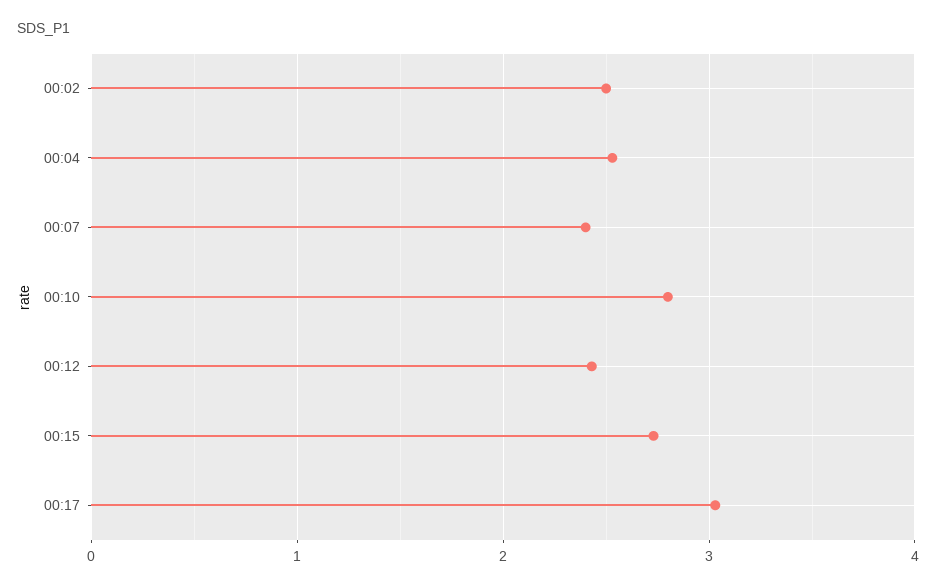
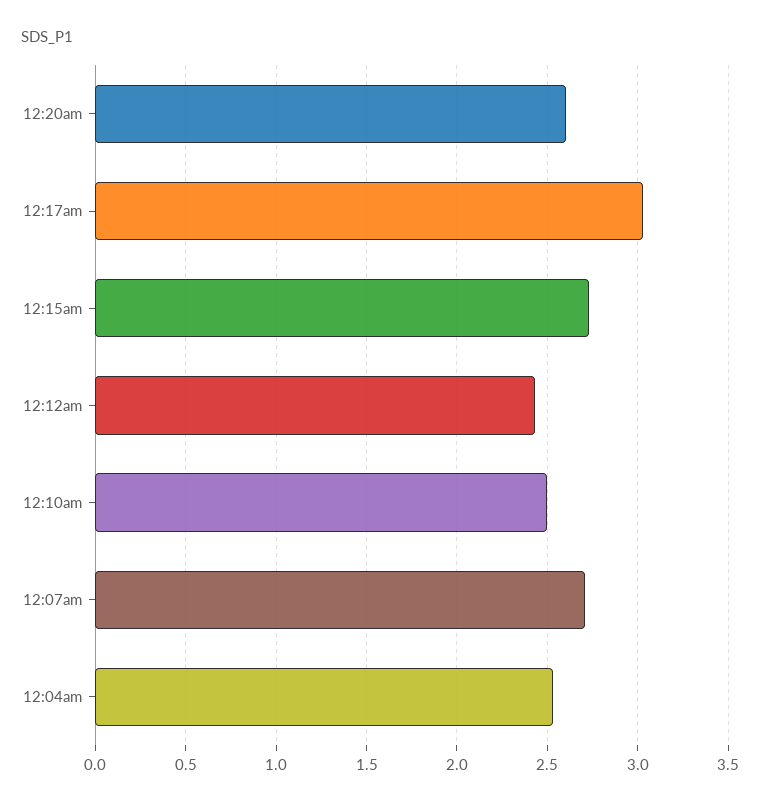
00:02: 2.5 -> none
00:07: 2.4 -> 2.7
00:10: 2.8 -> 2.5
12:20am: none -> 2.6

